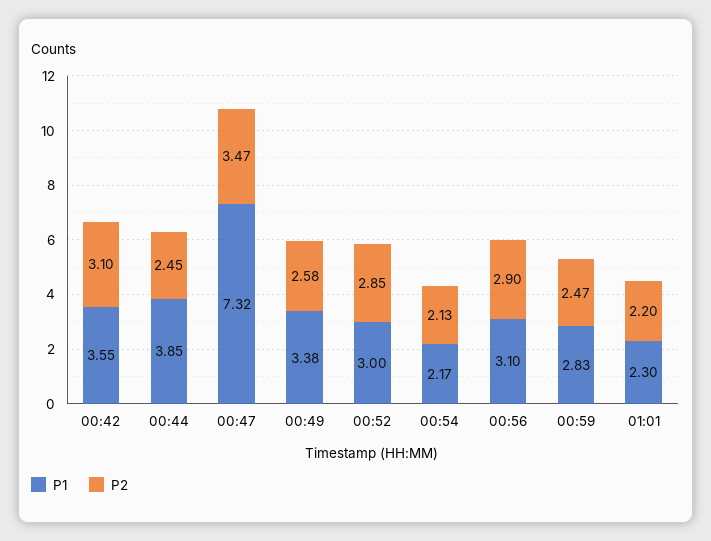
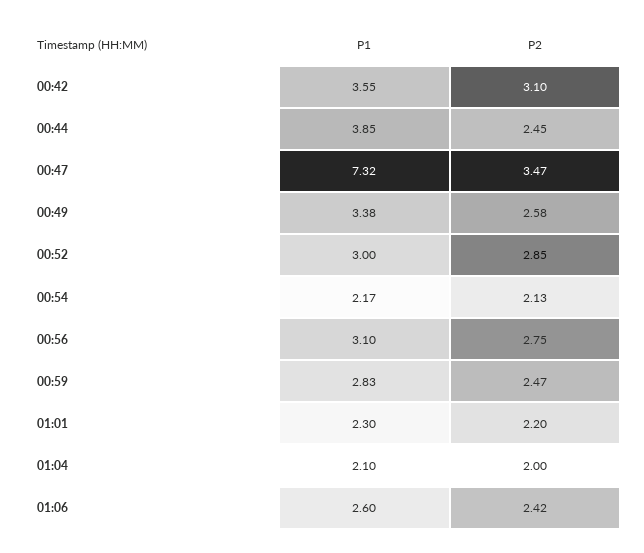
P2, 00:56: 2.9 -> 2.75
P1, 01:04: none -> 2.1
P2, 01:04: none -> 2
P1, 01:06: none -> 2.6
P2, 01:06: none -> 2.42

